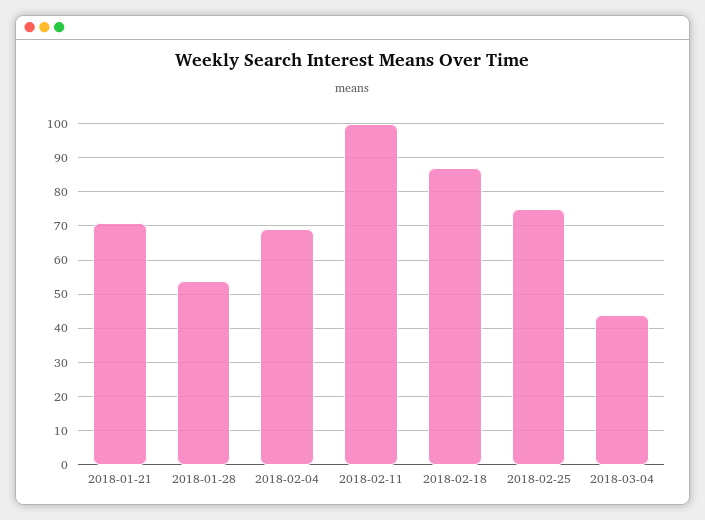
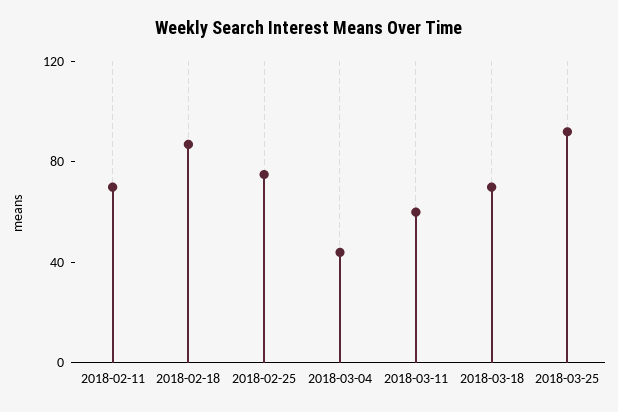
2018-01-21: 70 -> none
2018-01-28: 55 -> none
2018-02-04: 70 -> none
2018-02-11: 100 -> 70
2018-03-11: none -> 60
2018-03-18: none -> 70
2018-03-25: none -> 90

